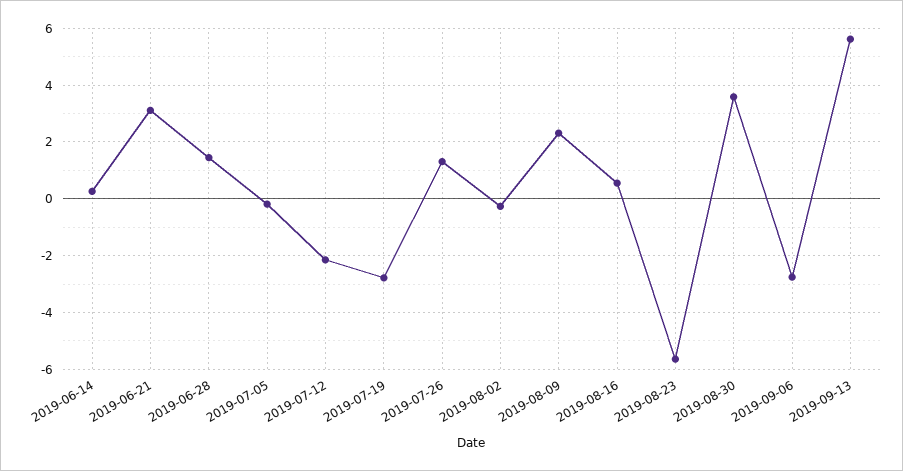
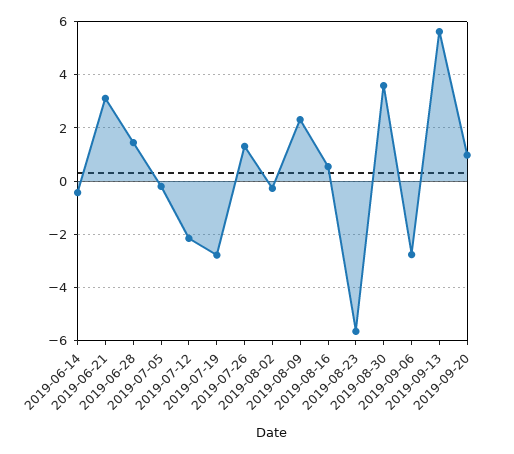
2019-06-14: 0.25 -> -0.5
2019-09-20: none -> 1

